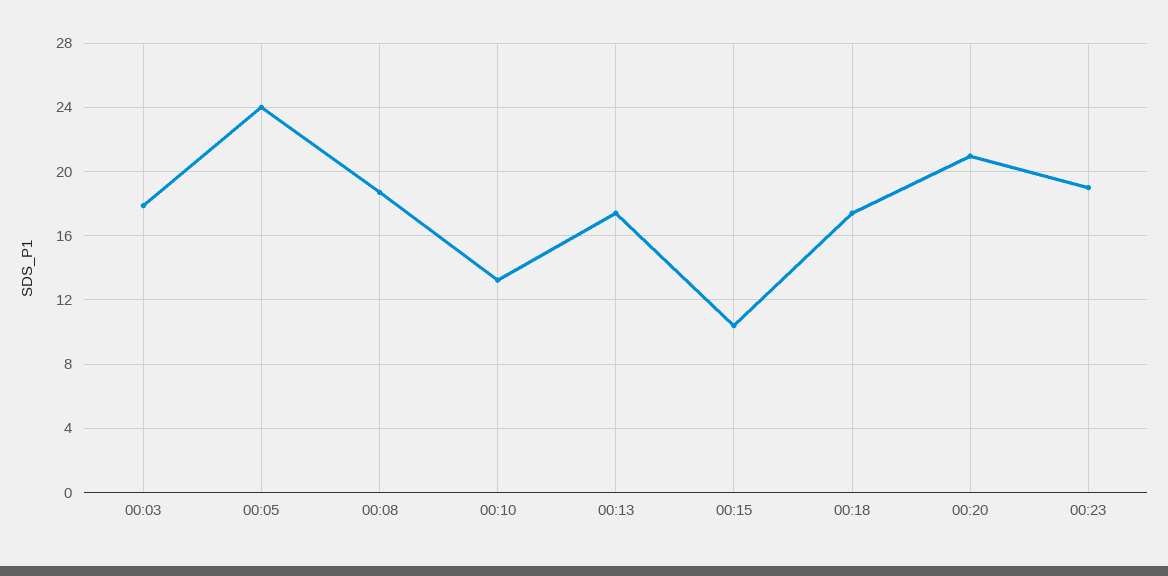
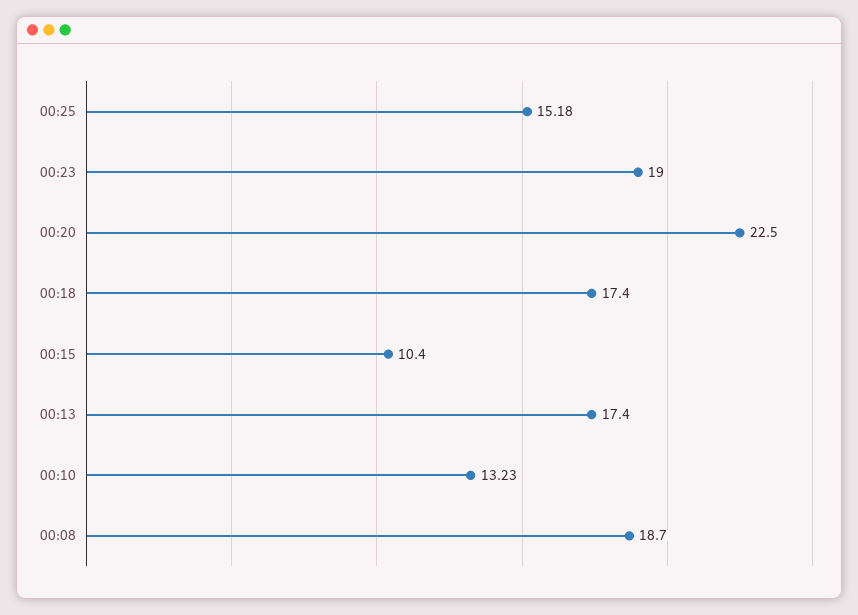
00:03: 18 -> none
00:05: 24 -> none
00:20: 21 -> 22.5
00:25: none -> 15.18

